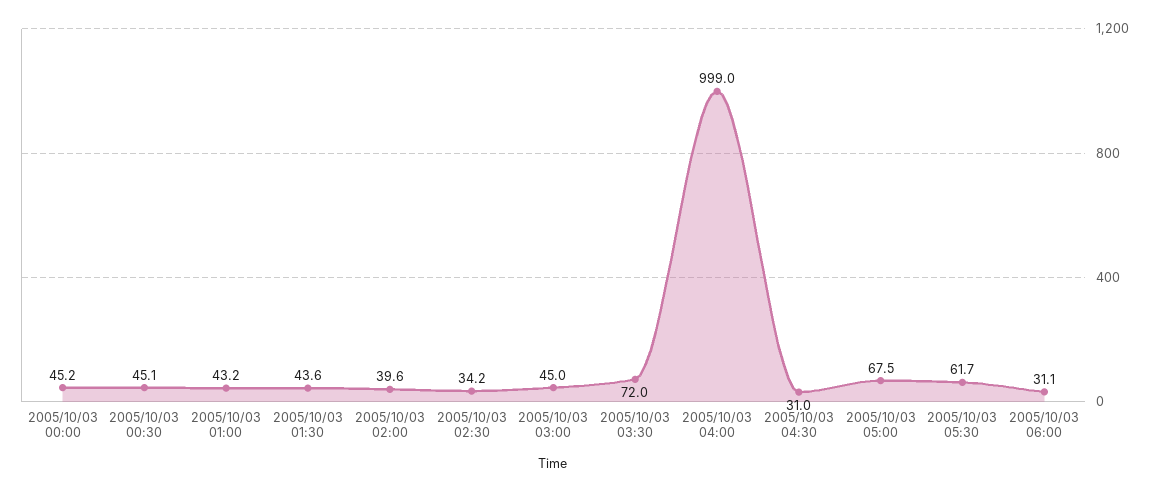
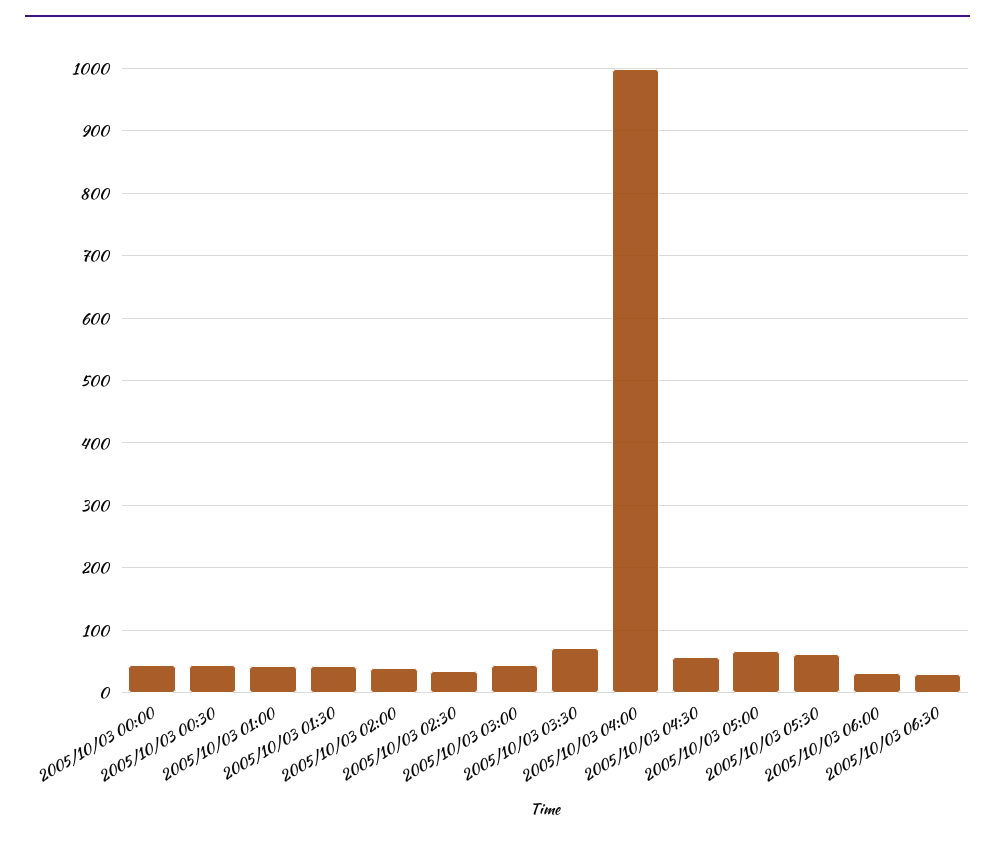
2005/10/03 04:30: 31 -> 60
2005/10/03 06:30: none -> 30

